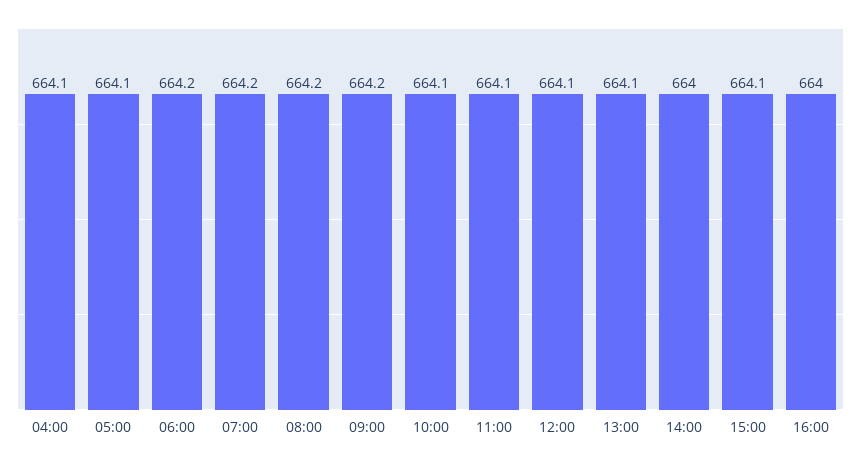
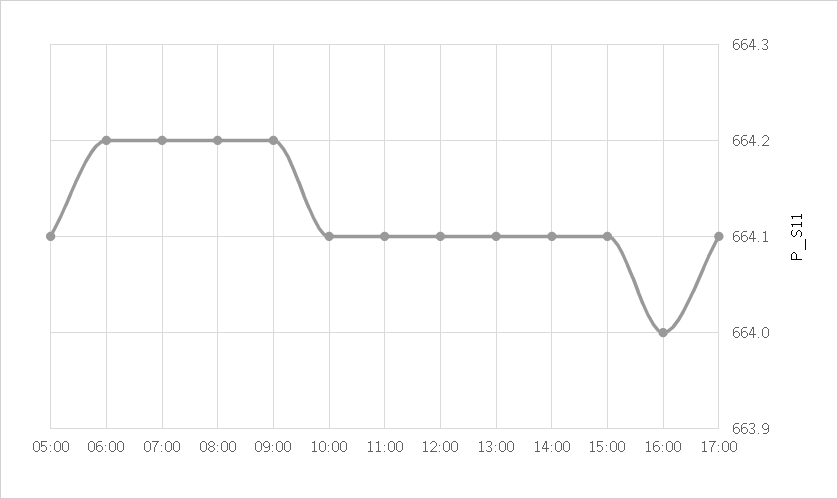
04:00: 664.1 -> none
14:00: 664 -> 664.1
17:00: none -> 664.1

